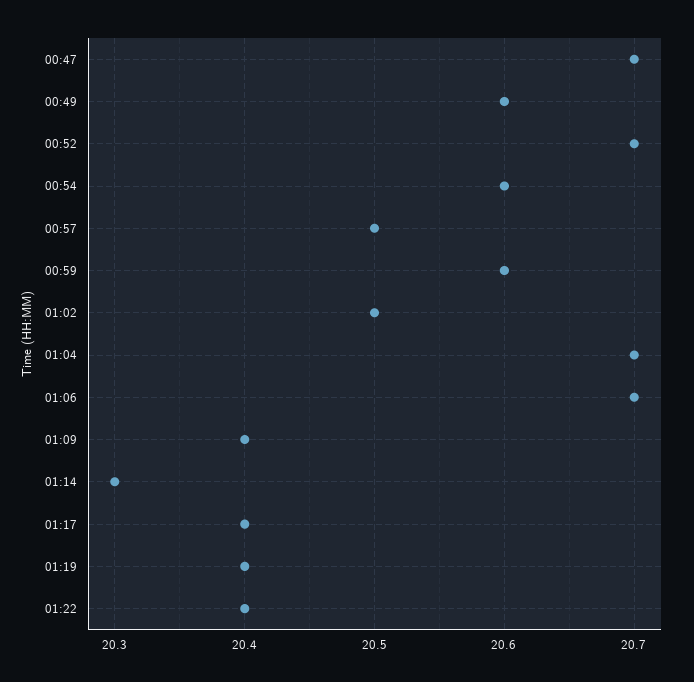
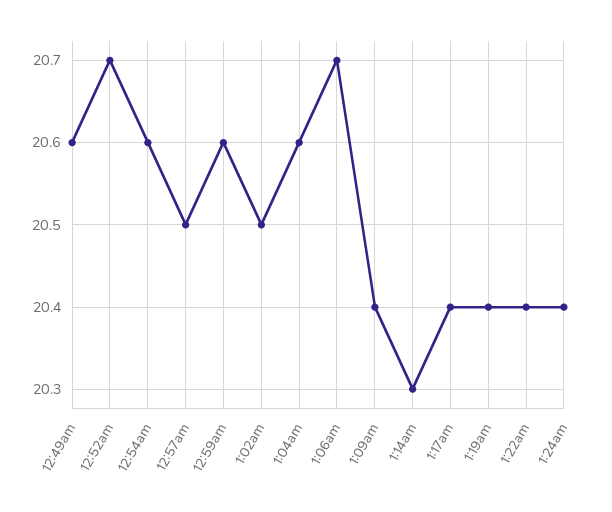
00:47: 20.7 -> none
01:04: 20.7 -> 20.6
1:24am: none -> 20.4

